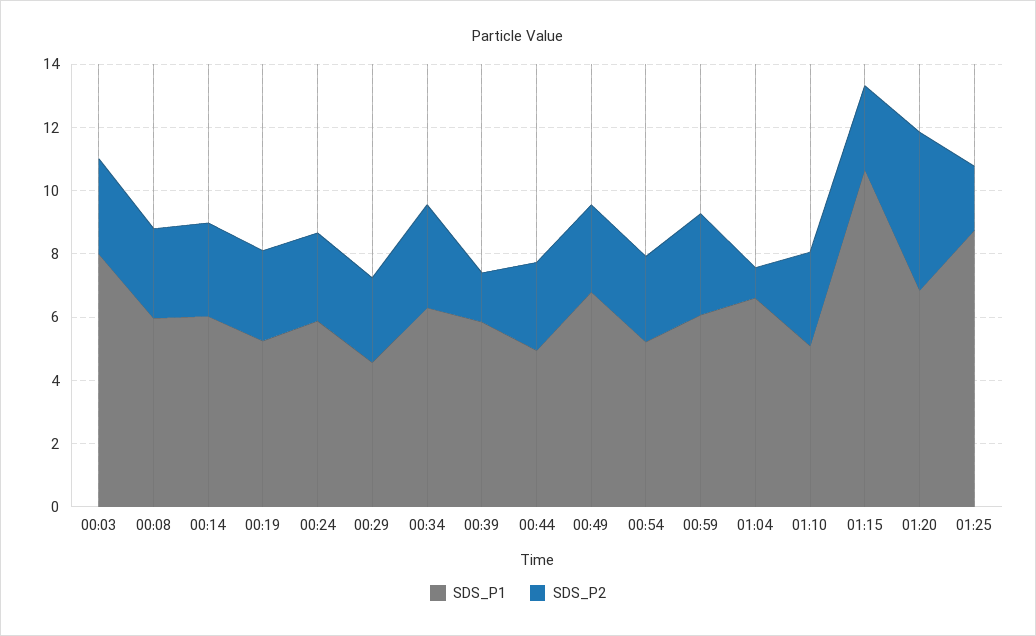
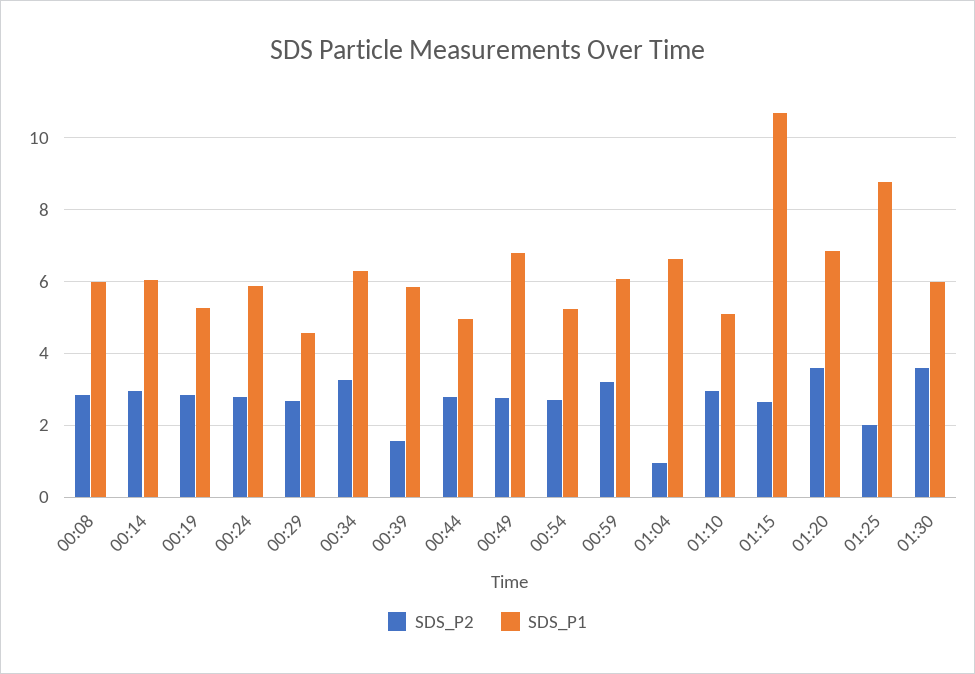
SDS_P1, 00:03: 8 -> none
SDS_P2, 00:03: 3 -> none
SDS_P2, 01:20: 5 -> 3.6
SDS_P2, 01:30: none -> 3.6
SDS_P1, 01:30: none -> 6

